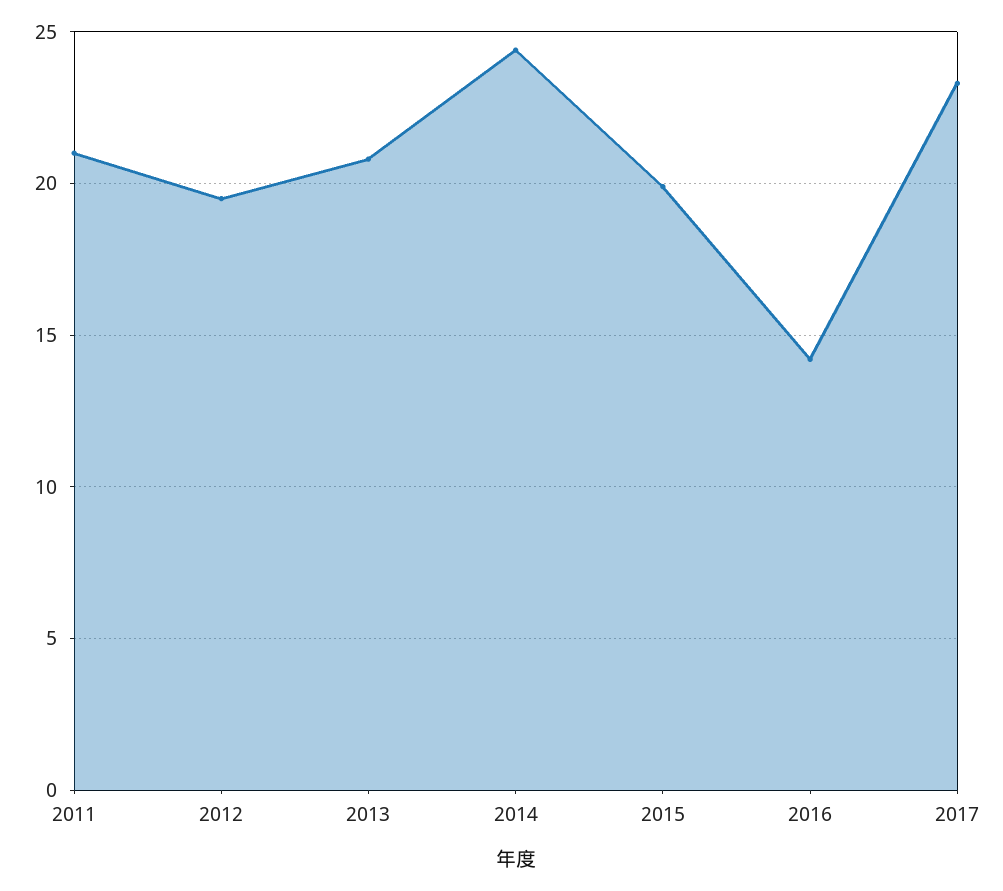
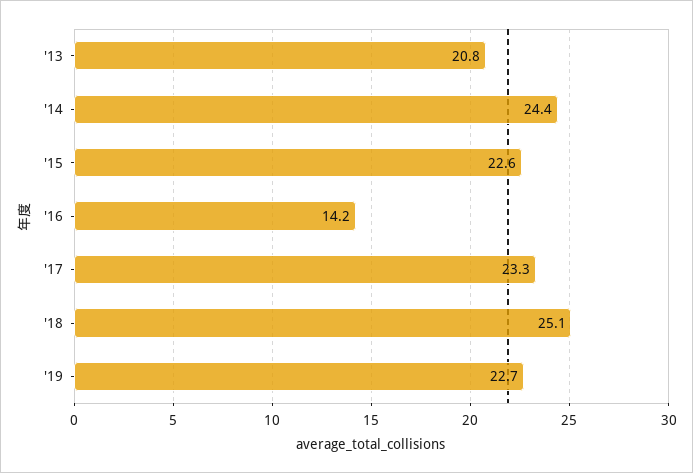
2011: 21 -> none
2012: 19.5 -> none
2015: 20 -> 22.6
'18: none -> 25.1
'19: none -> 22.7

